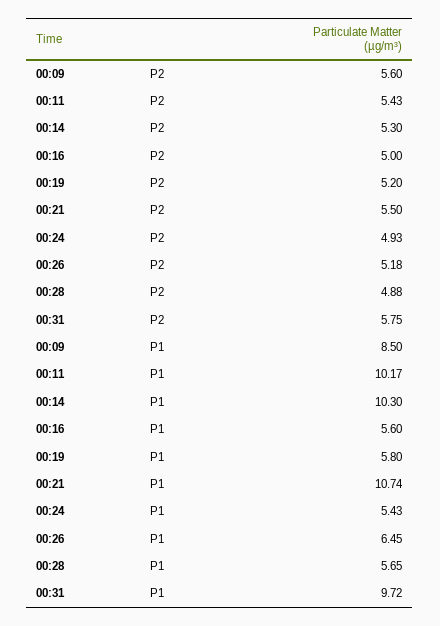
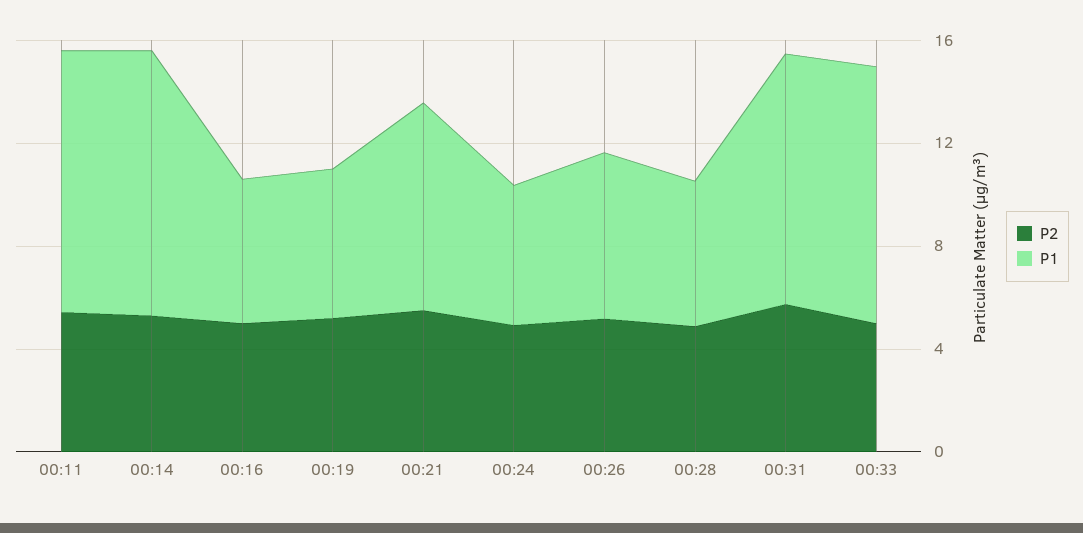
P2, 00:09: 5.6 -> none
P1, 00:09: 8.5 -> none
P1, 00:21: 10.74 -> 8
P2, 00:33: none -> 5
P1, 00:33: none -> 10

